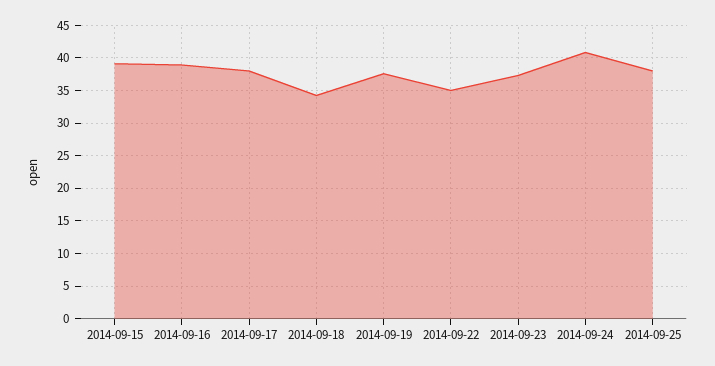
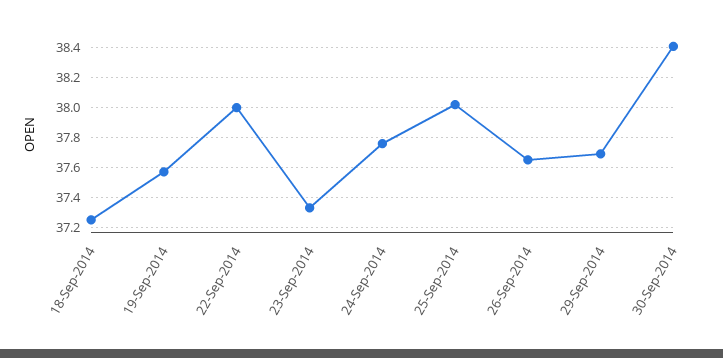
2014-09-15: 39 -> none
2014-09-16: 39 -> none
2014-09-17: 38 -> none
2014-09-18: 34 -> 37.25
2014-09-22: 35 -> 38
2014-09-24: 41 -> 37.75
26-Sep-2014: none -> 37.65
29-Sep-2014: none -> 37.7
30-Sep-2014: none -> 38.4

